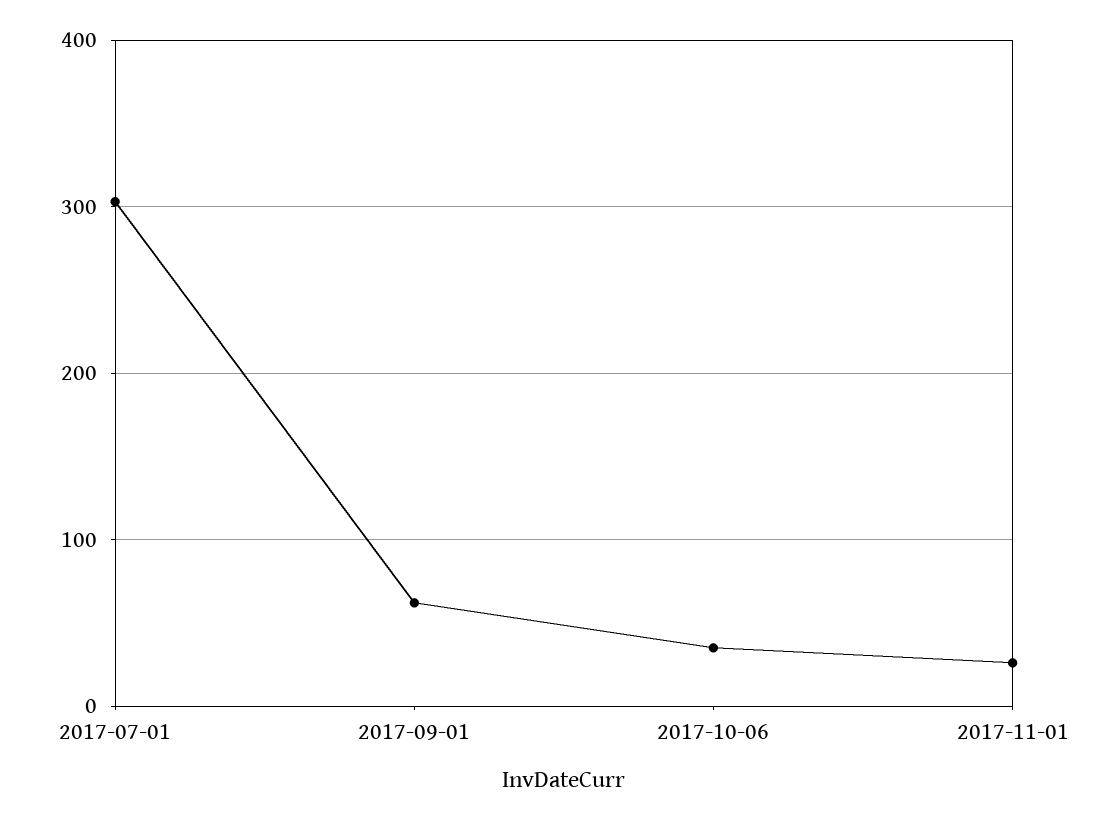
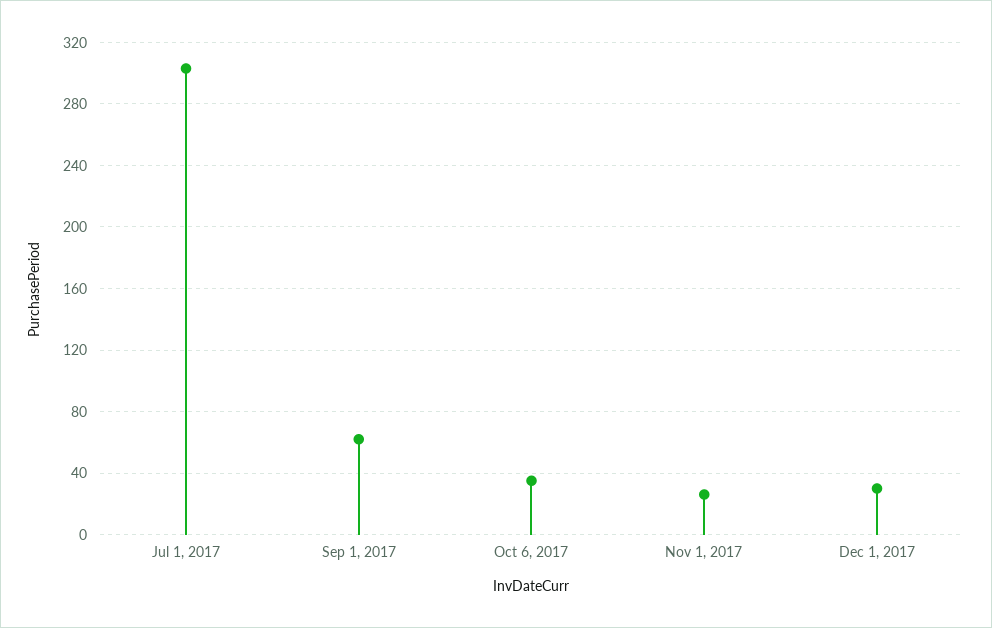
Dec 1, 2017: none -> 30

